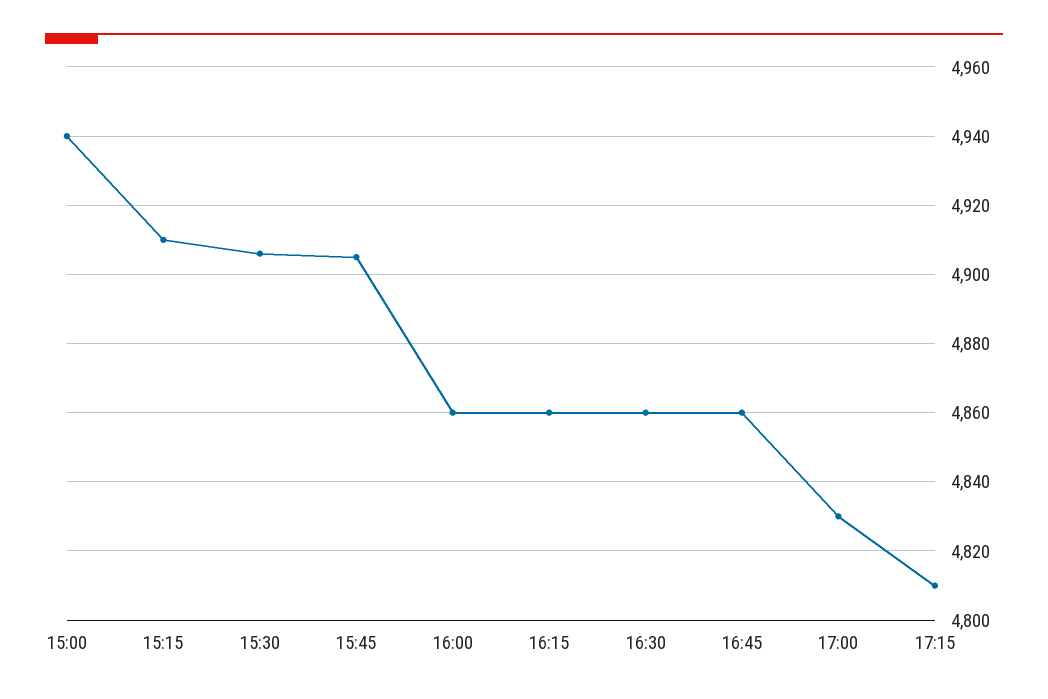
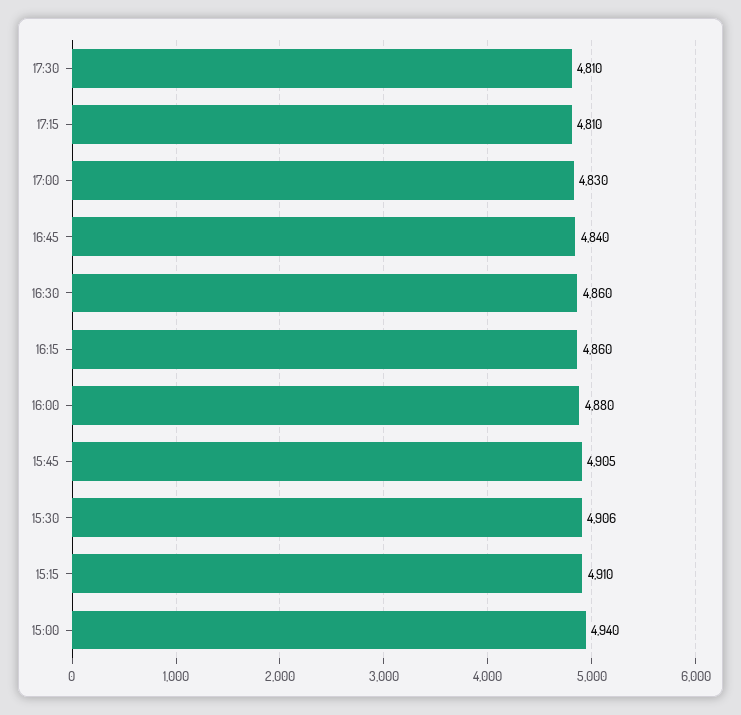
16:00: 4860 -> 4880
16:45: 4860 -> 4840
17:30: none -> 4810

